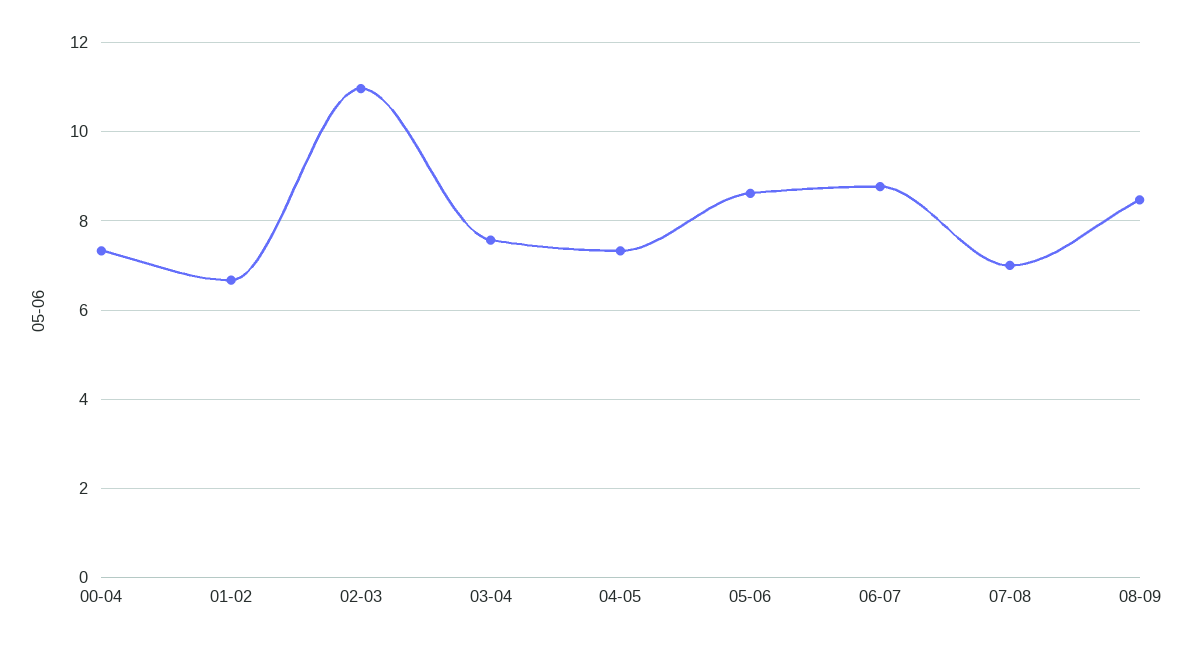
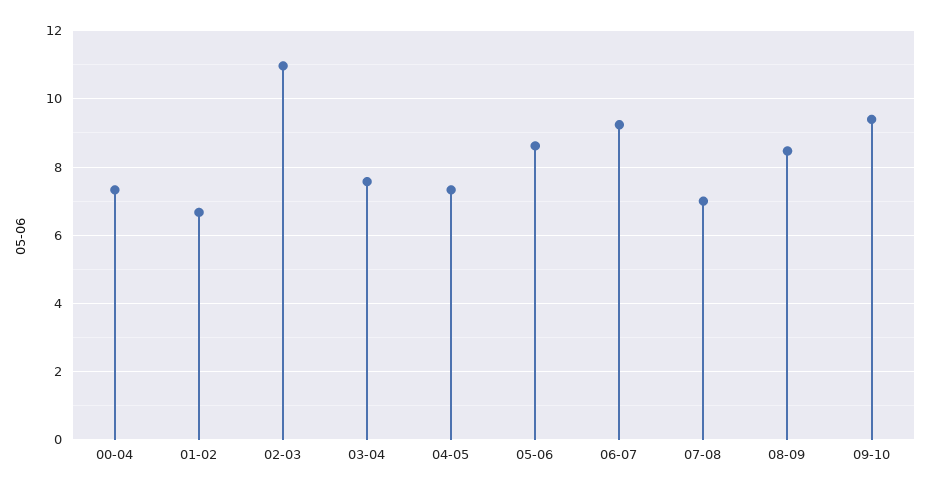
06-07: 8.8 -> 9.2
09-10: none -> 9.4

